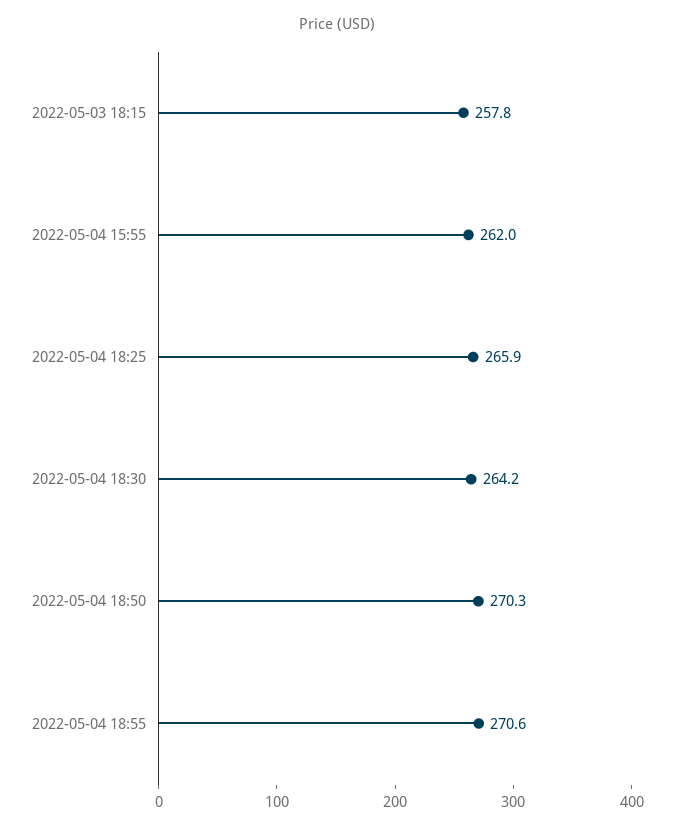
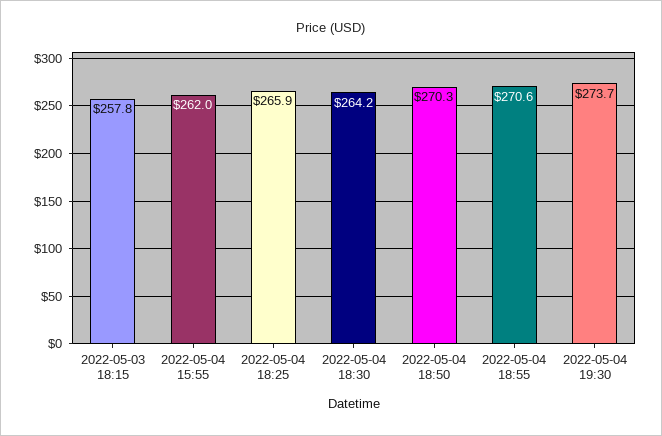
2022-05-04 19:30: none -> 273.7

